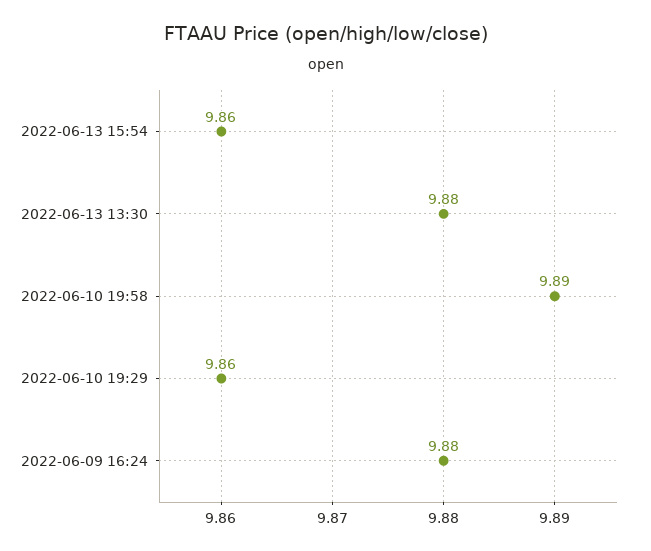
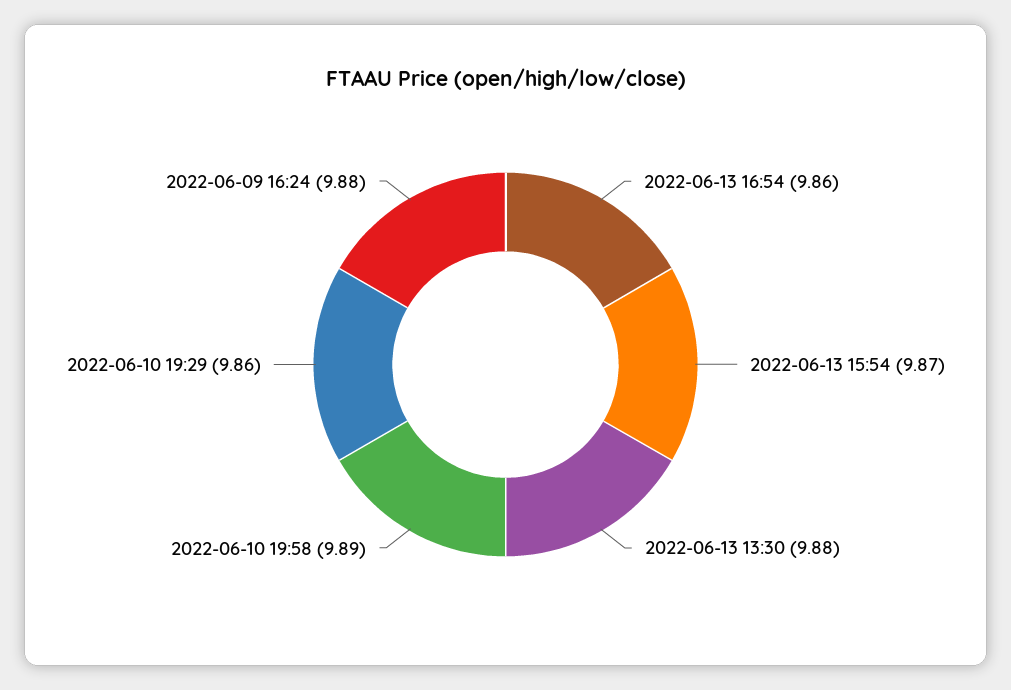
2022-06-13 15:54: 9.86 -> 9.87
2022-06-13 16:54: none -> 9.86

